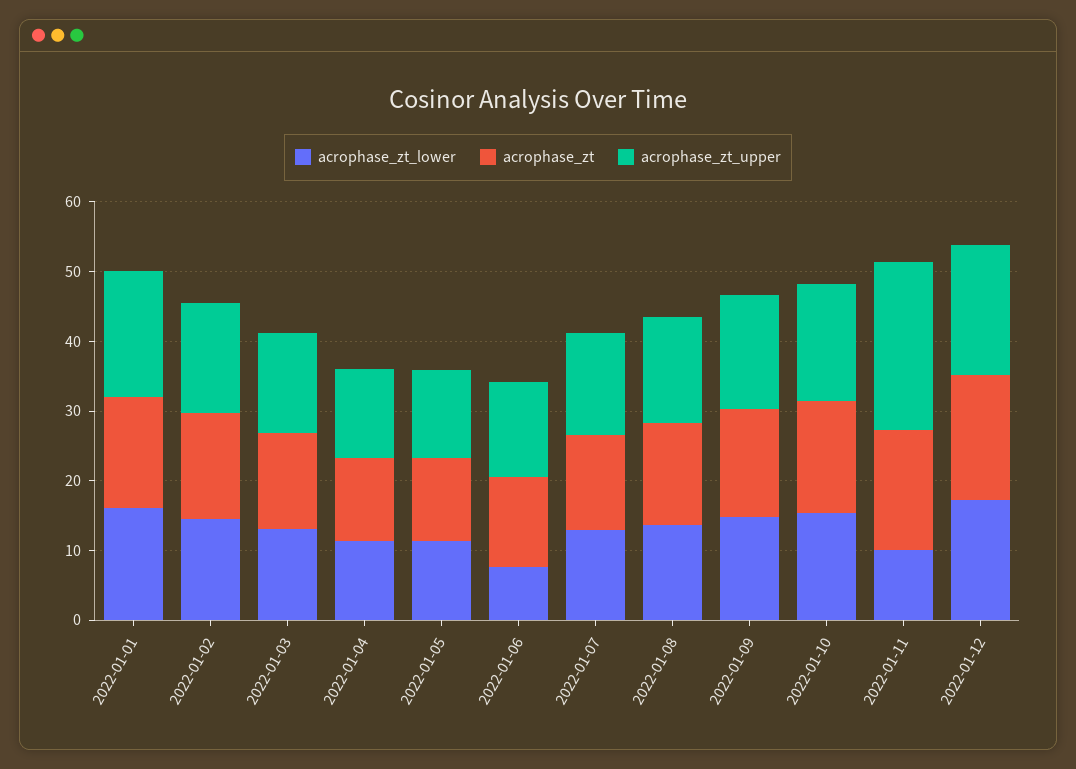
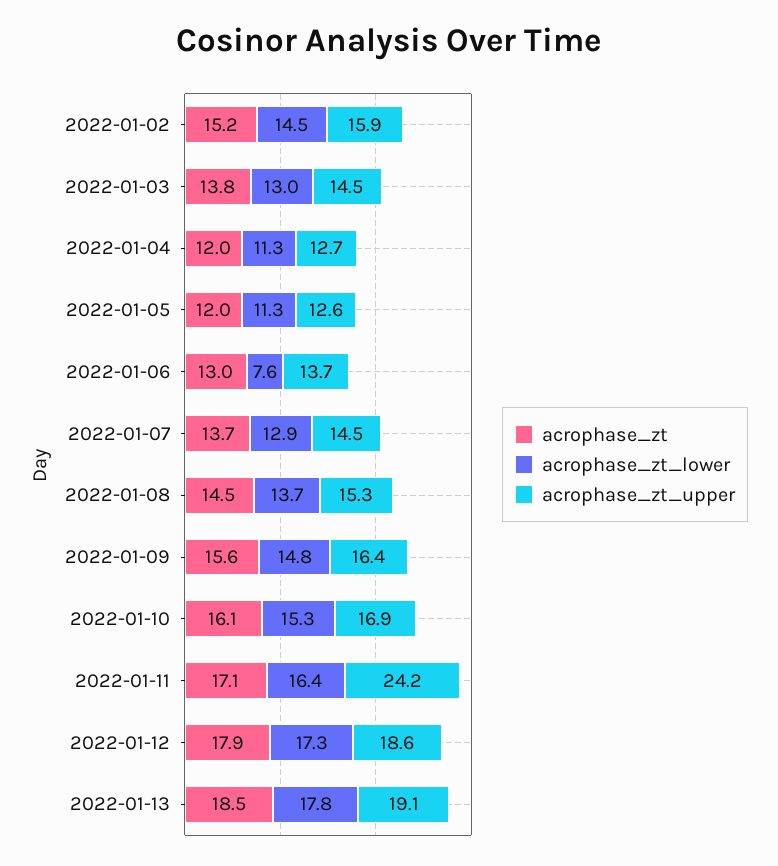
acrophase_zt_lower, 2022-01-01: 16 -> none
acrophase_zt, 2022-01-01: 16 -> none
acrophase_zt_upper, 2022-01-01: 18 -> none
acrophase_zt_lower, 2022-01-11: 10 -> 16.4
acrophase_zt, 2022-01-13: none -> 18.5
acrophase_zt_lower, 2022-01-13: none -> 17.8
acrophase_zt_upper, 2022-01-13: none -> 19.1

